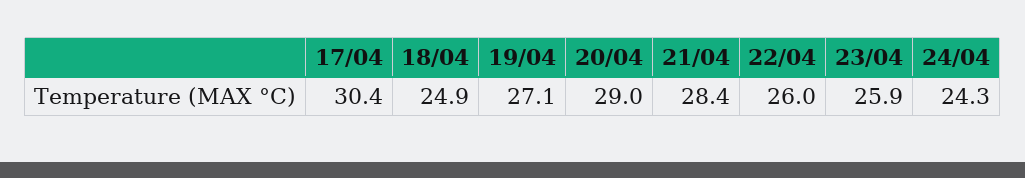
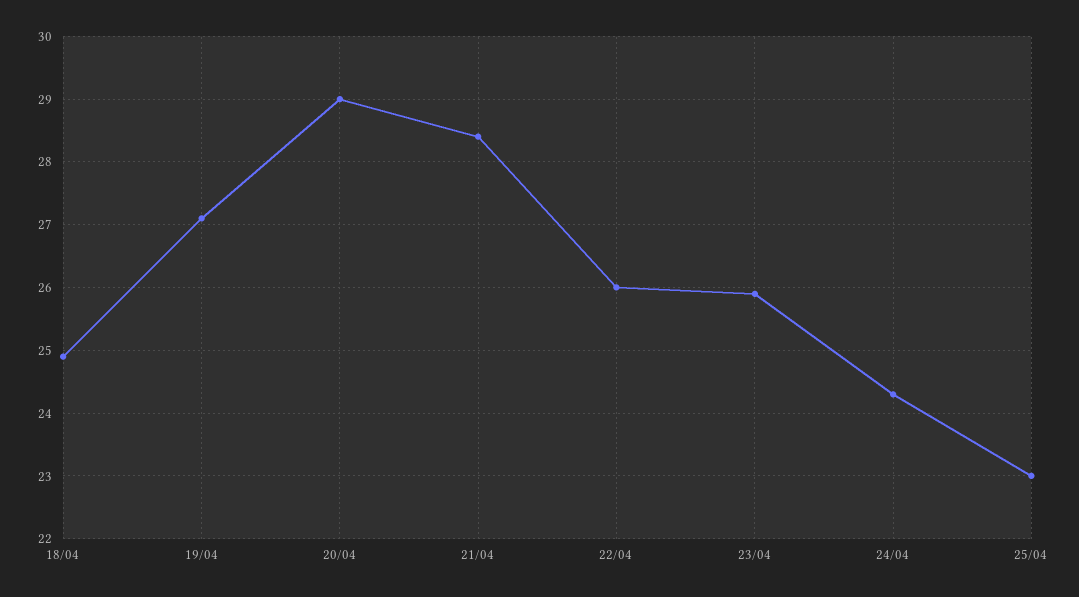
17/04: 30.4 -> none
25/04: none -> 23

